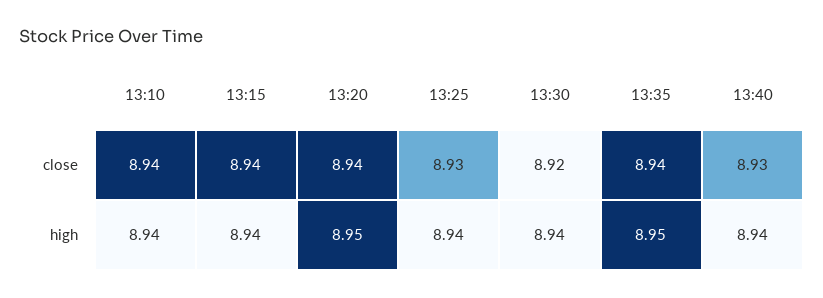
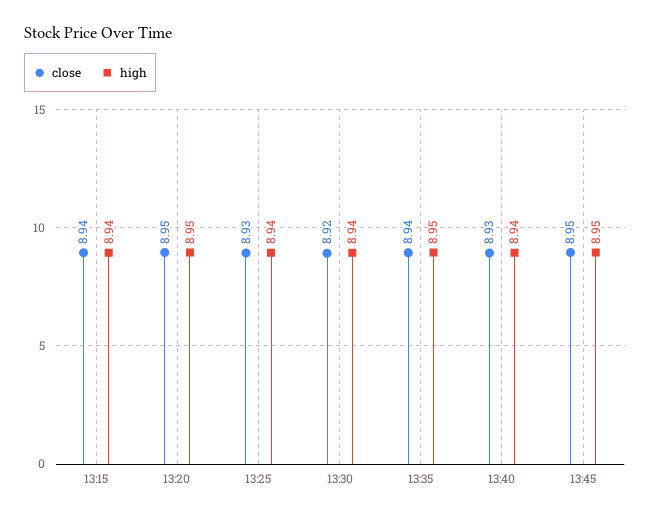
close, 13:10: 8.94 -> none
close, 13:20: 8.94 -> 8.95
high, 13:10: 8.94 -> none
close, 13:45: none -> 8.95
high, 13:45: none -> 8.95

